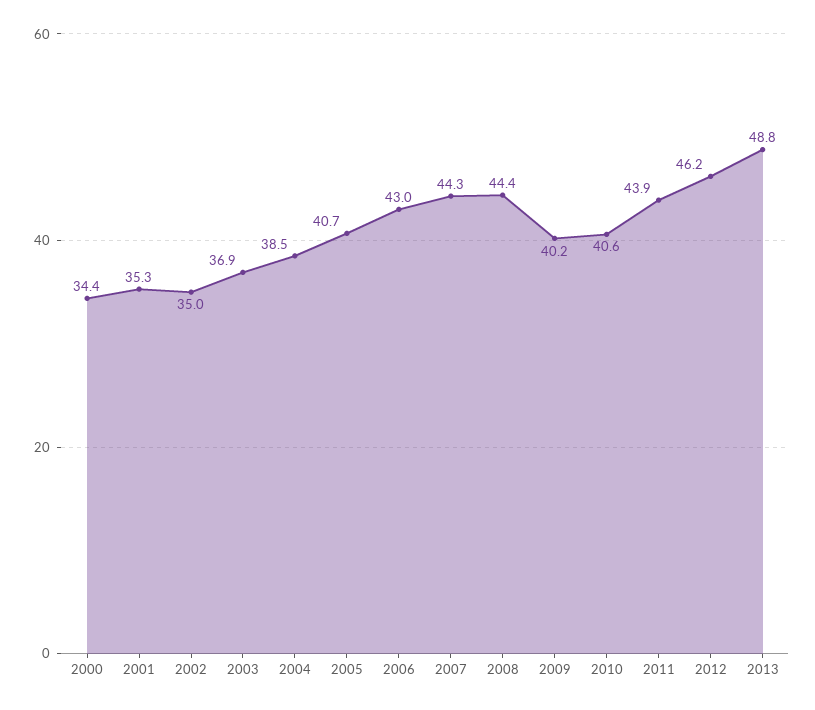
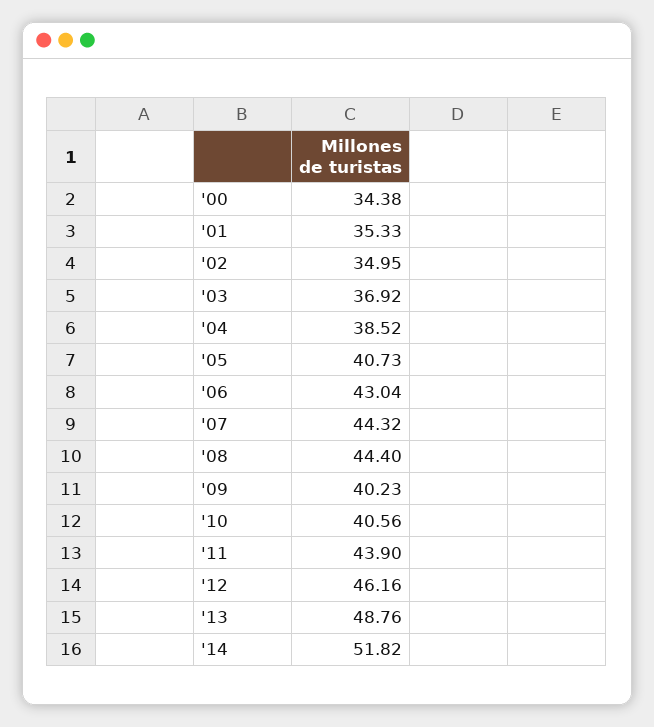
'14: none -> 51.82

